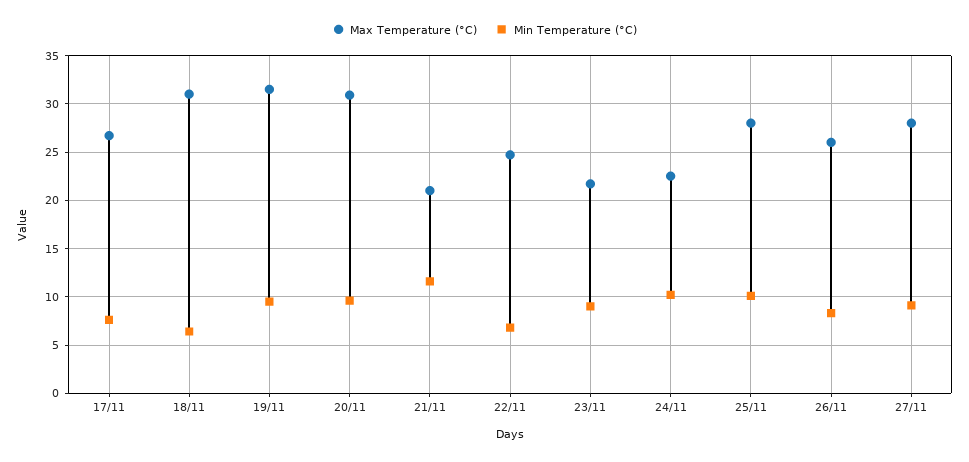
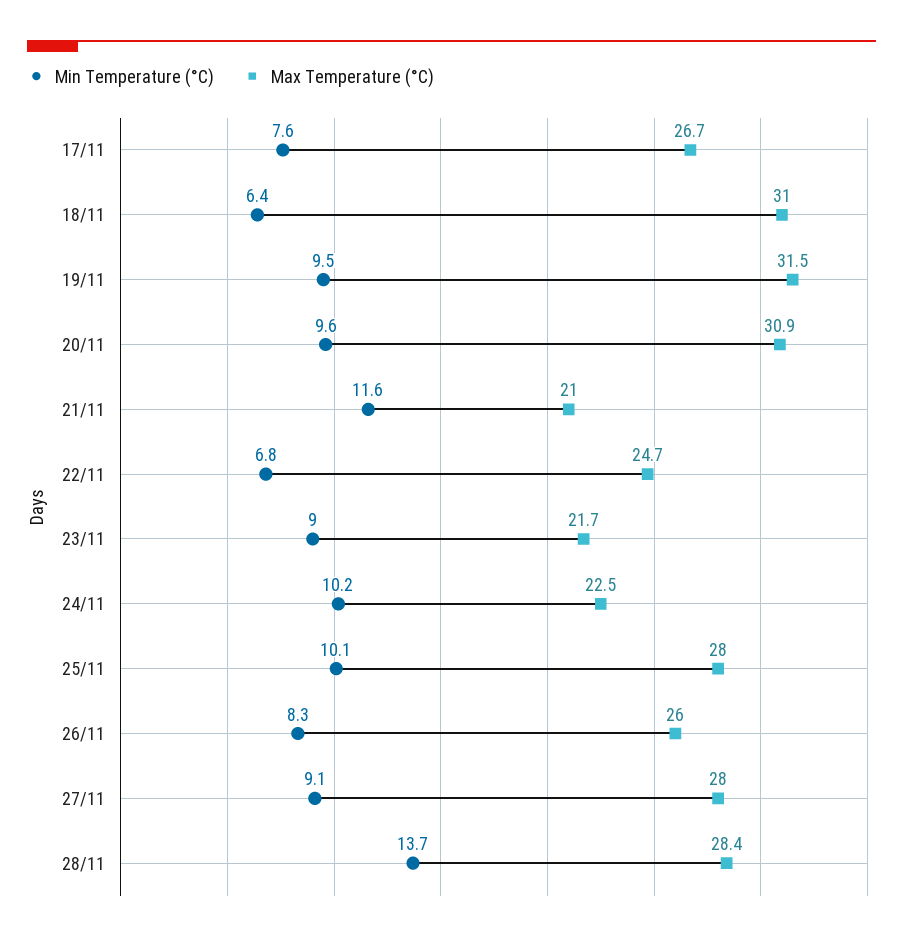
Min Temperature (°C), 28/11: none -> 13.7
Max Temperature (°C), 28/11: none -> 28.4

